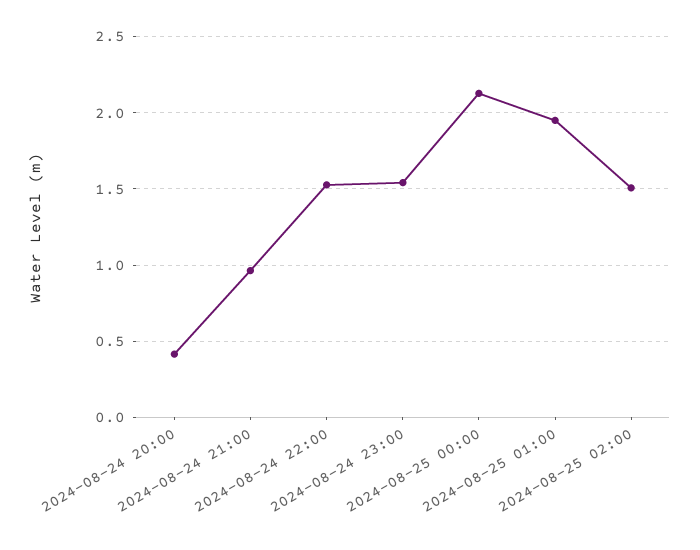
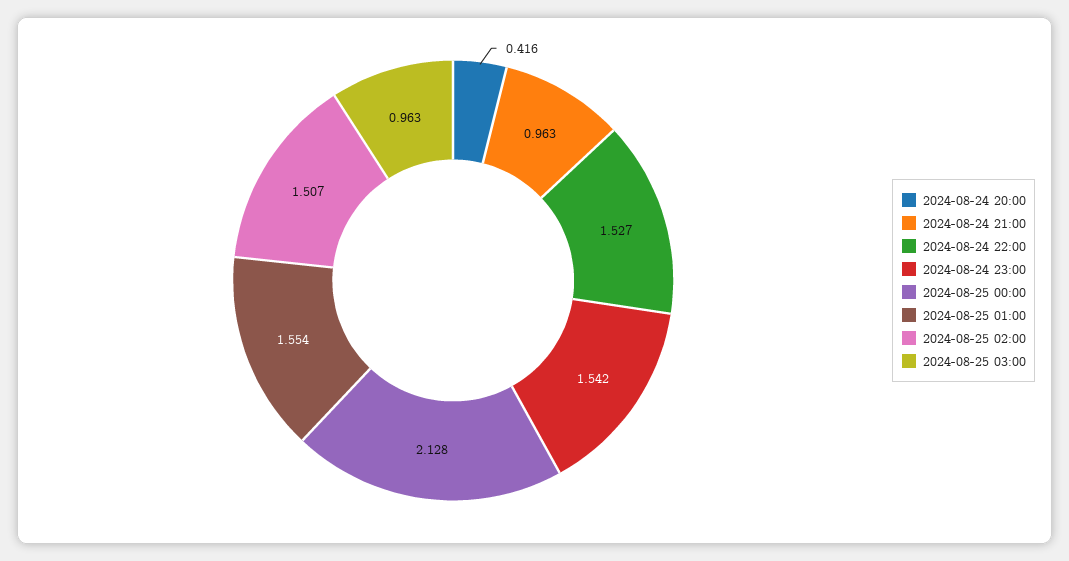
2024-08-25 01:00: 1.95 -> 1.554
2024-08-25 03:00: none -> 0.963

